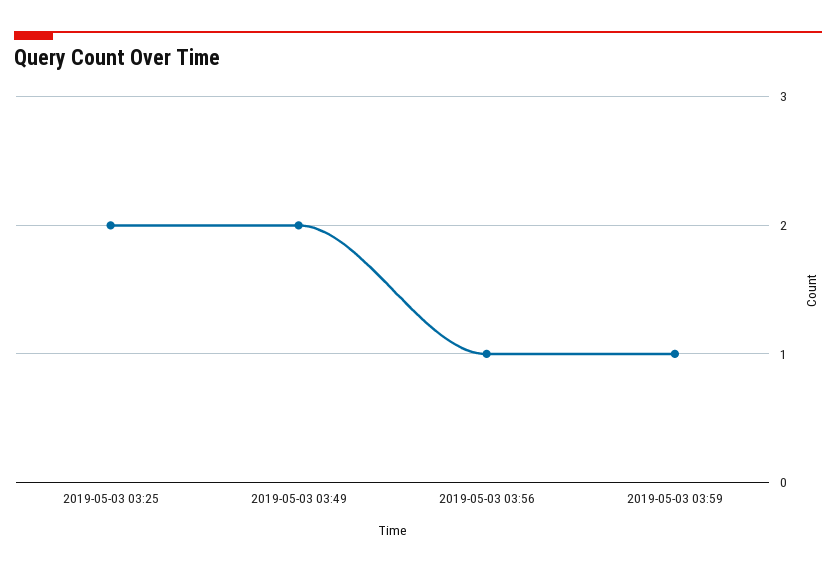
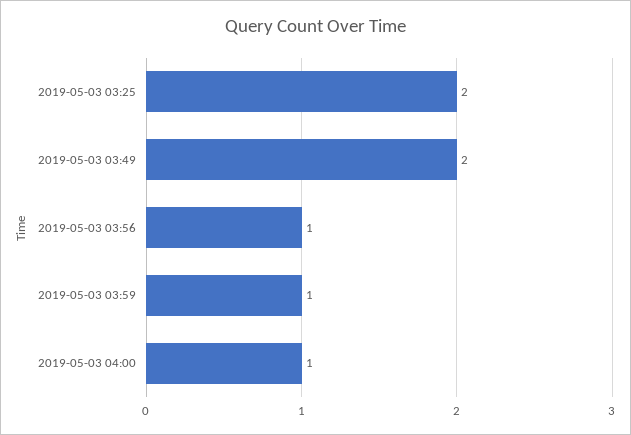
2019-05-03 04:00: none -> 1

